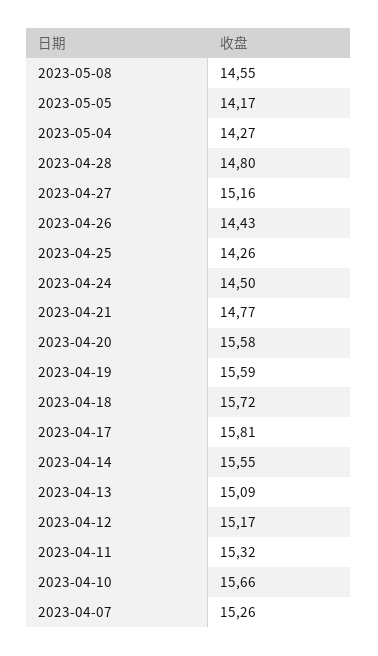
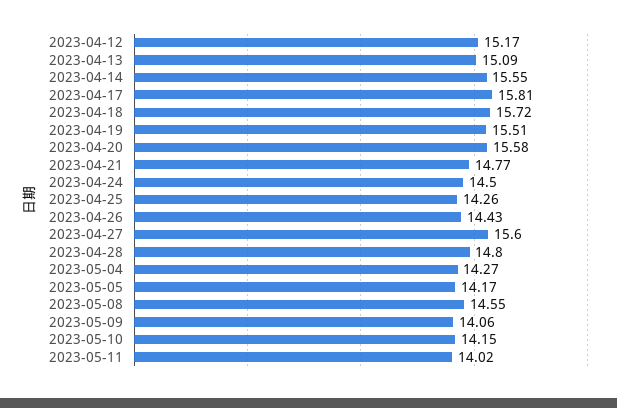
2023-04-27: 15.16 -> 15.6
2023-04-19: 15.59 -> 15.51
2023-04-11: 15.32 -> none
2023-04-10: 15.66 -> none
2023-04-07: 15.26 -> none
2023-05-09: none -> 14.06
2023-05-10: none -> 14.15
2023-05-11: none -> 14.02

